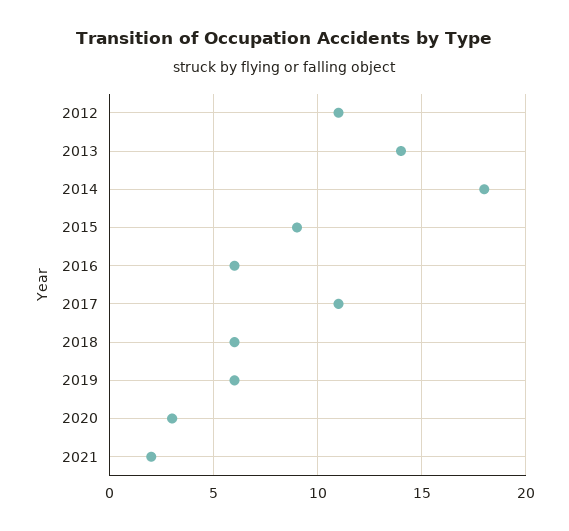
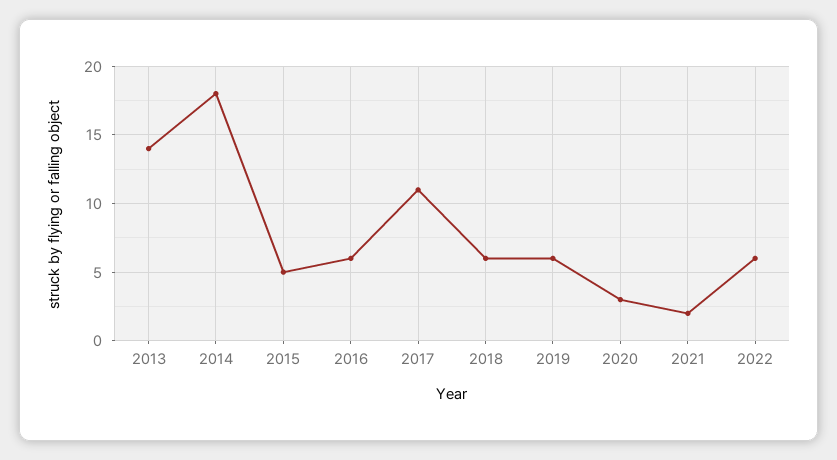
2012: 11 -> none
2015: 9 -> 5
2022: none -> 6

